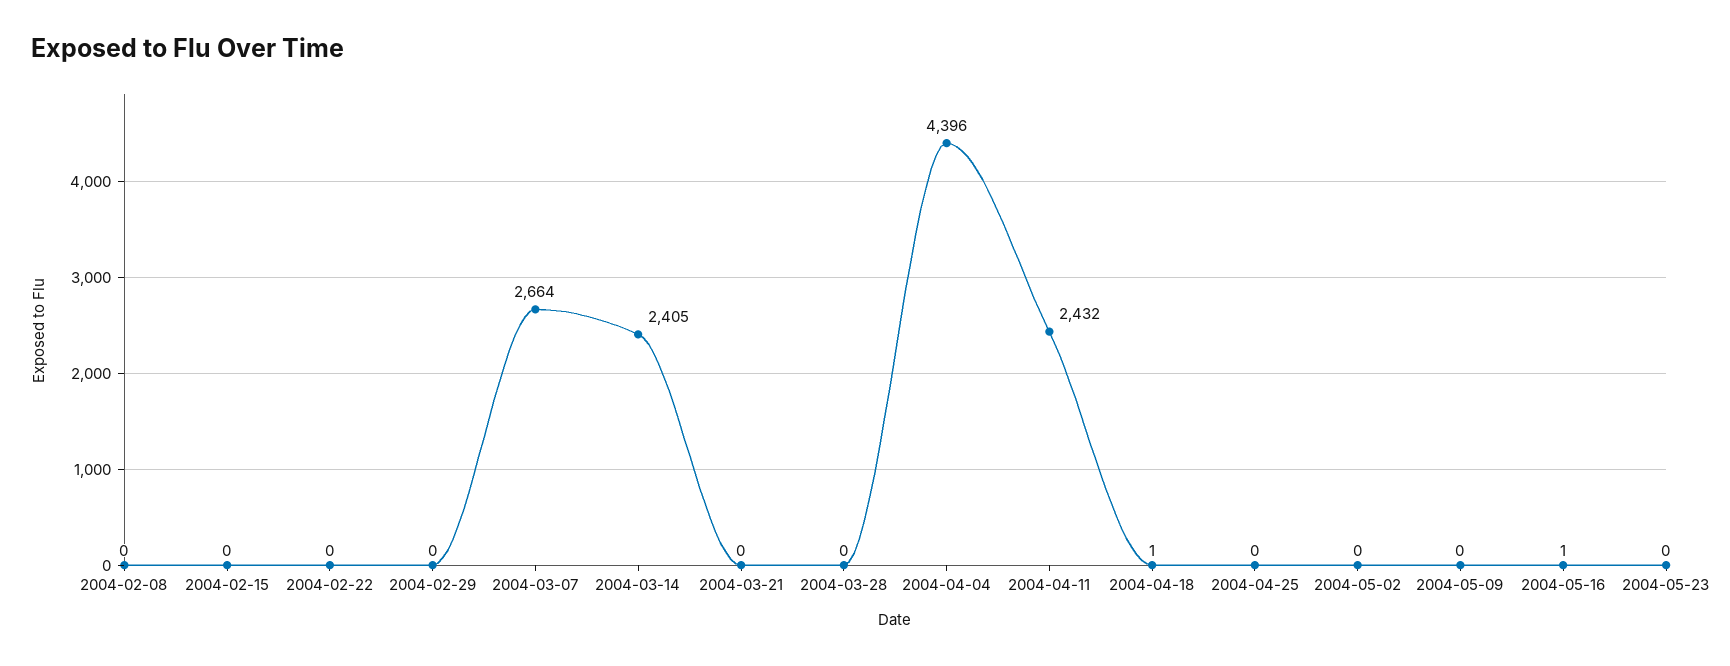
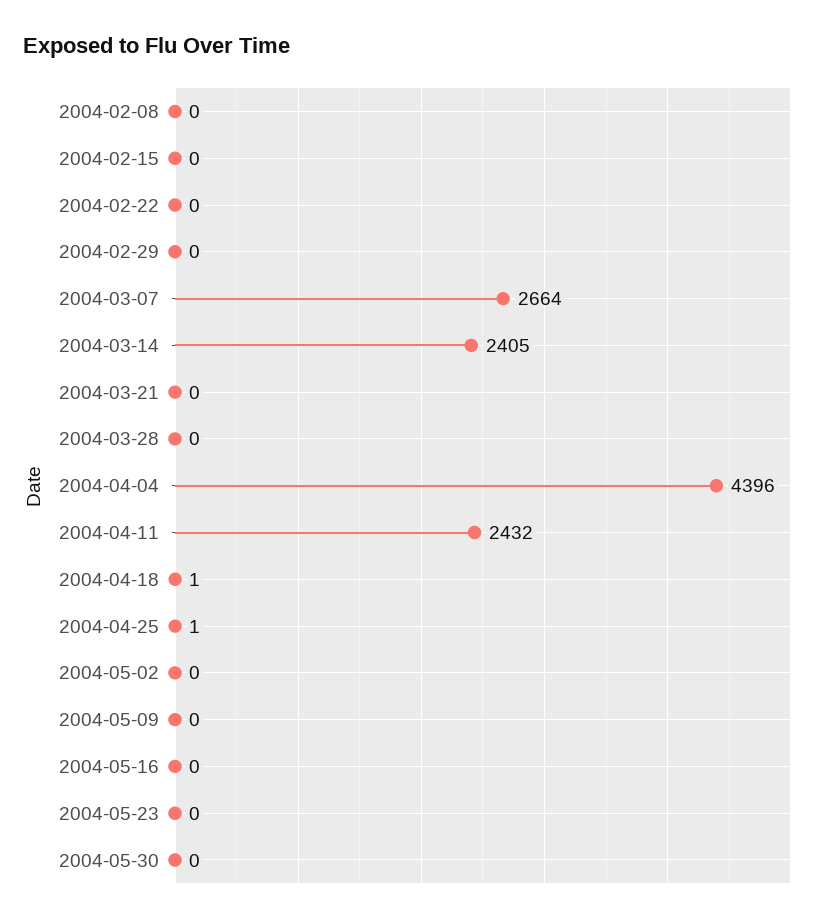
2004-04-25: 0 -> 1
2004-05-16: 1 -> 0
2004-05-30: none -> 0

